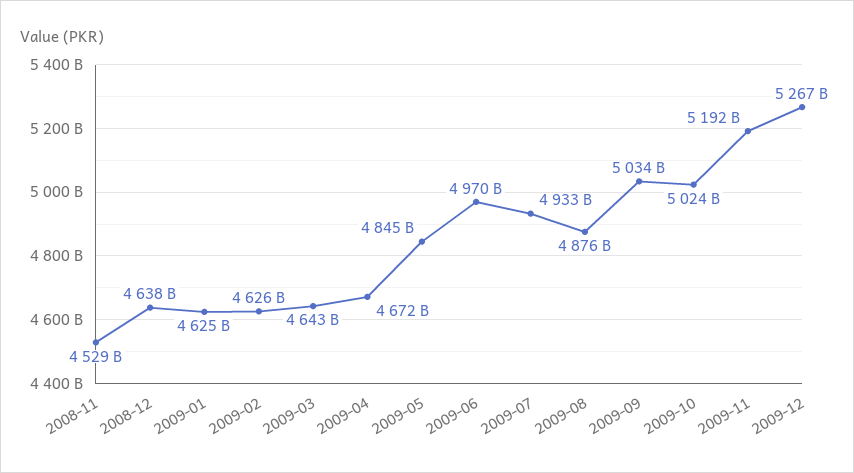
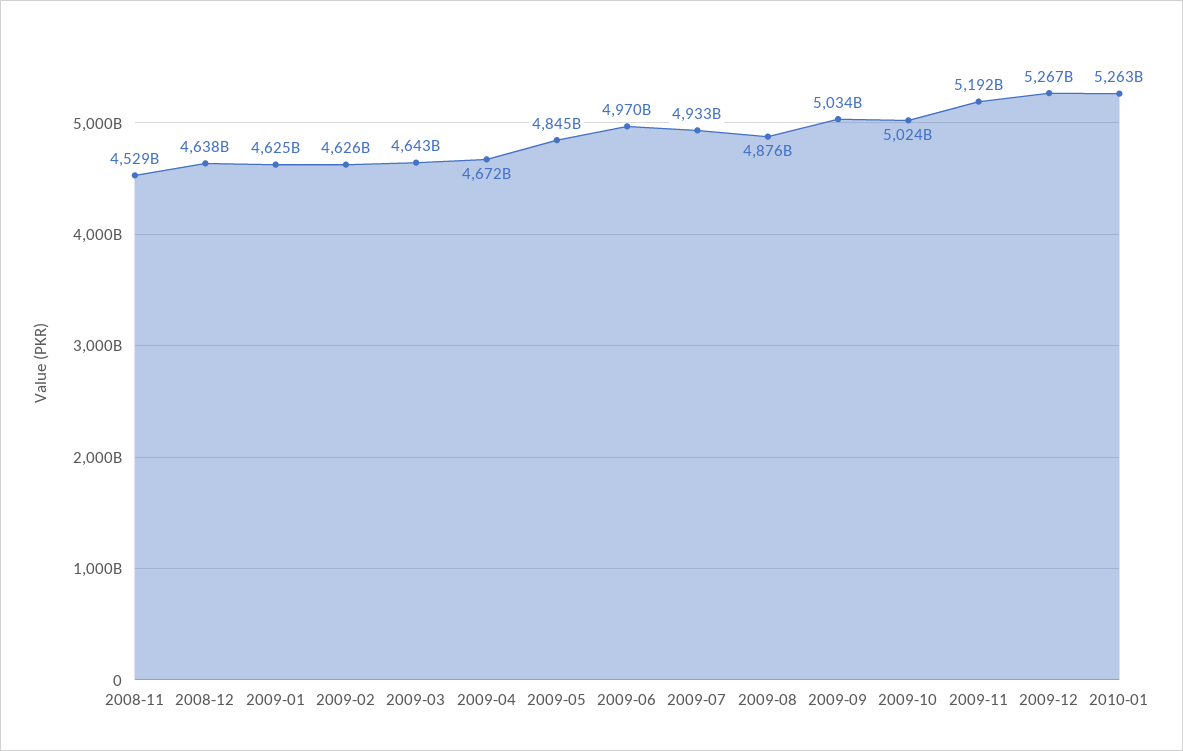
2010-01: none -> 5263000000000

